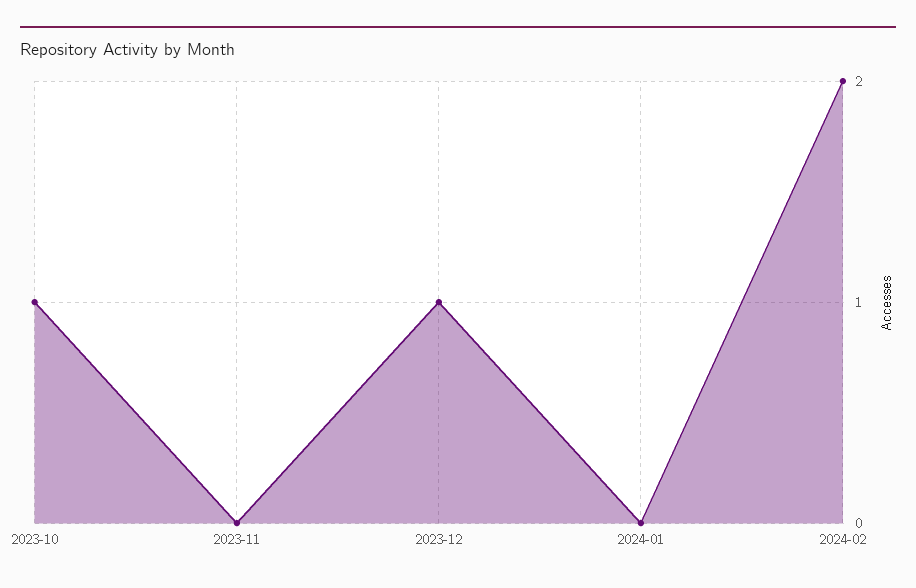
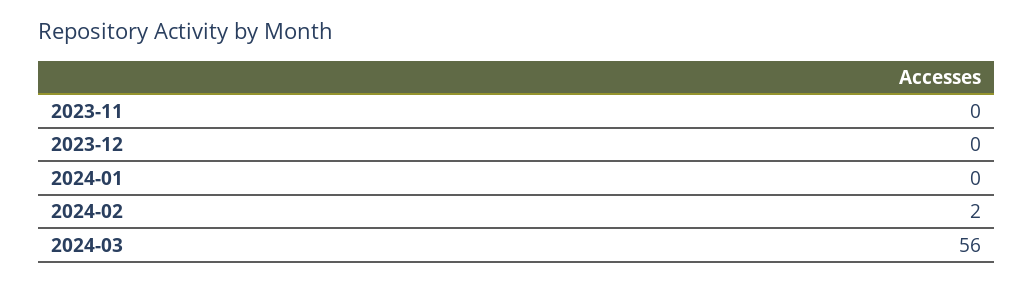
2023-10: 1 -> none
2023-12: 1 -> 0
2024-03: none -> 56

